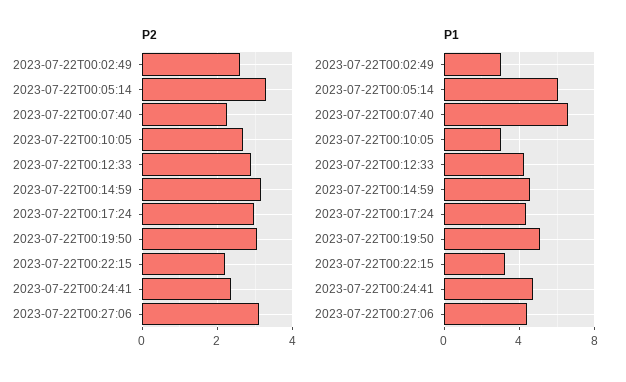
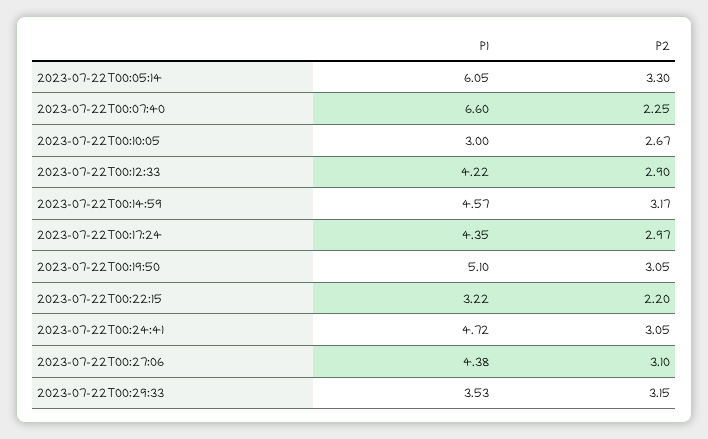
P2, 2023-07-22T00:02:49: 2.6 -> none
P2, 2023-07-22T00:24:41: 2.4 -> 3.05
P1, 2023-07-22T00:02:49: 3 -> none
P1, 2023-07-22T00:29:33: none -> 3.53
P2, 2023-07-22T00:29:33: none -> 3.15

